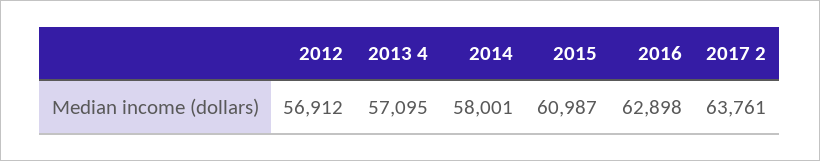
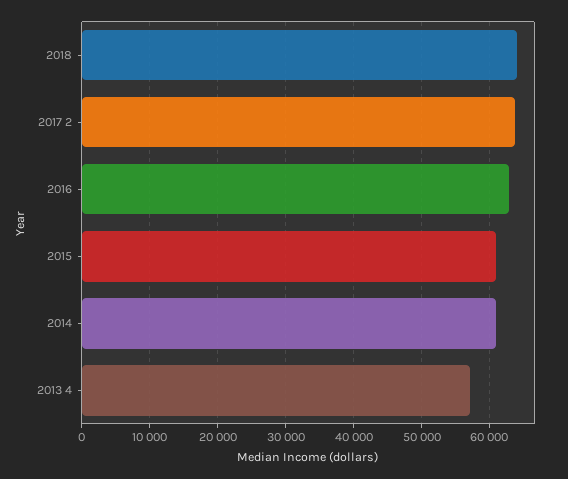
2012: 56912 -> none
2014: 58001 -> 61000
2018: none -> 64000

